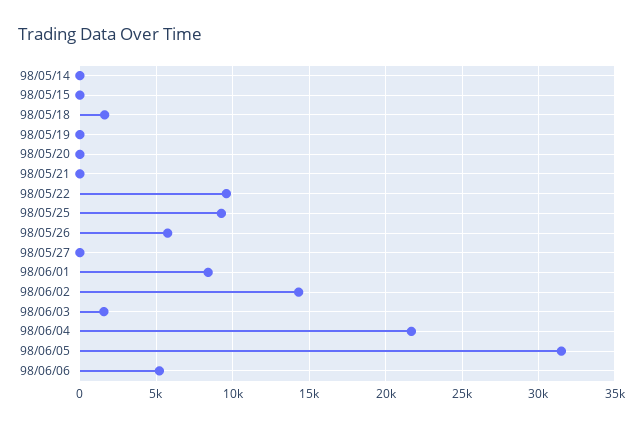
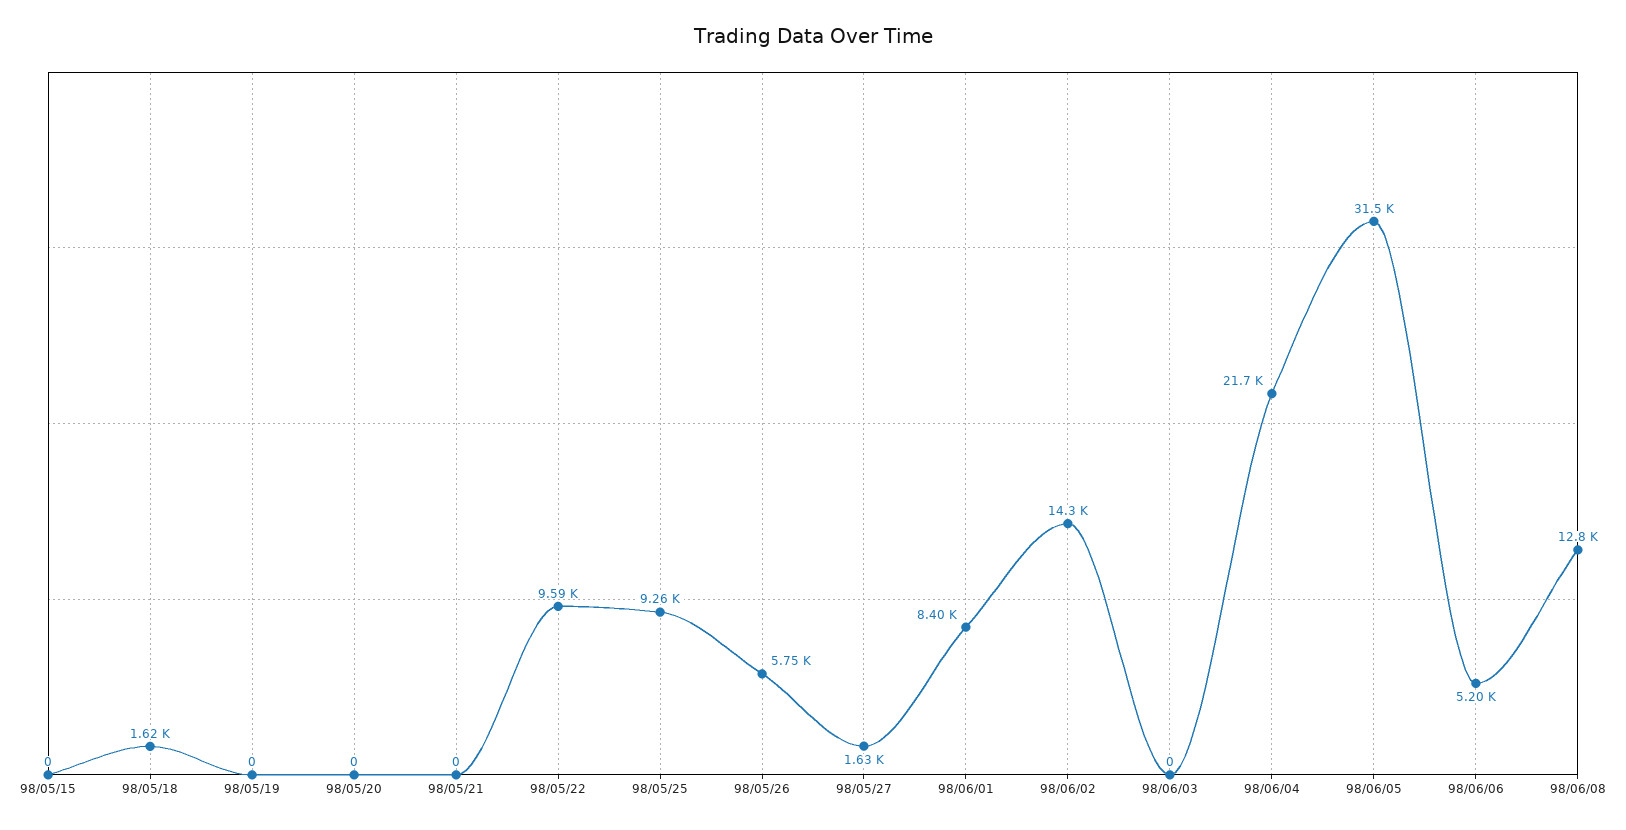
98/05/14: 0 -> none
98/05/27: 0 -> 1630
98/06/03: 1500 -> 0
98/06/08: none -> 12800

